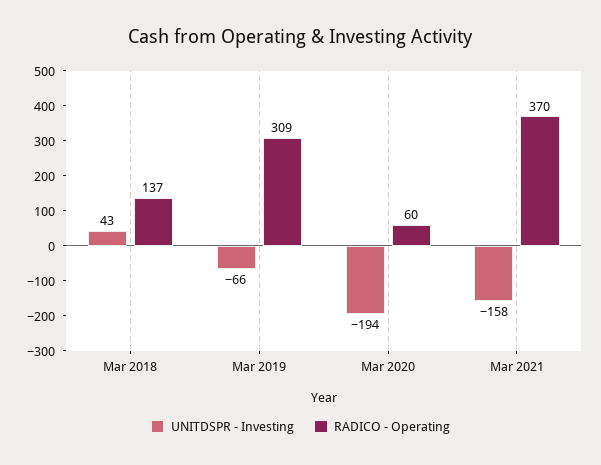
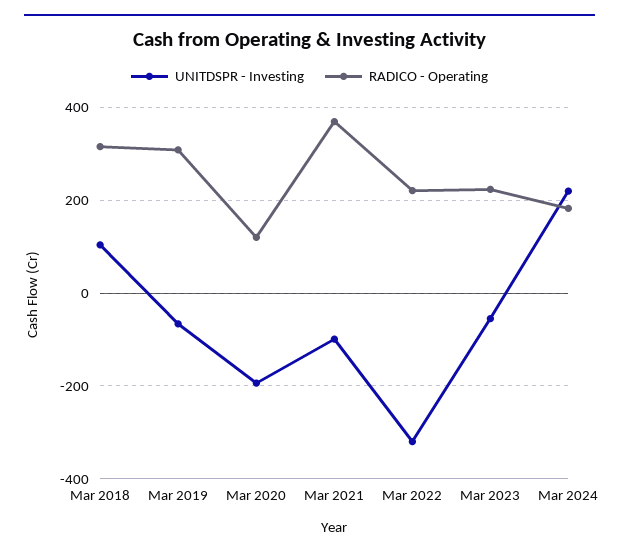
UNITDSPR - Investing, Mar 2018: 43 -> 100
RADICO - Operating, Mar 2018: 137 -> 320
RADICO - Operating, Mar 2020: 60 -> 120
UNITDSPR - Investing, Mar 2021: -158 -> -100
UNITDSPR - Investing, Mar 2022: none -> -320
RADICO - Operating, Mar 2022: none -> 220
UNITDSPR - Investing, Mar 2023: none -> -60
RADICO - Operating, Mar 2023: none -> 220
UNITDSPR - Investing, Mar 2024: none -> 220
RADICO - Operating, Mar 2024: none -> 180

